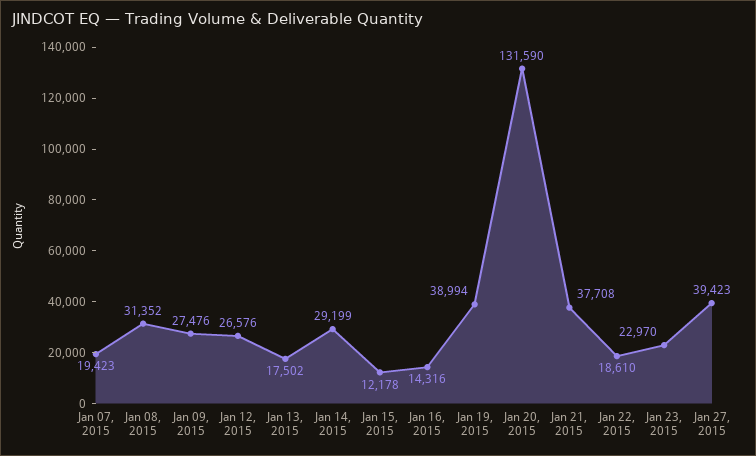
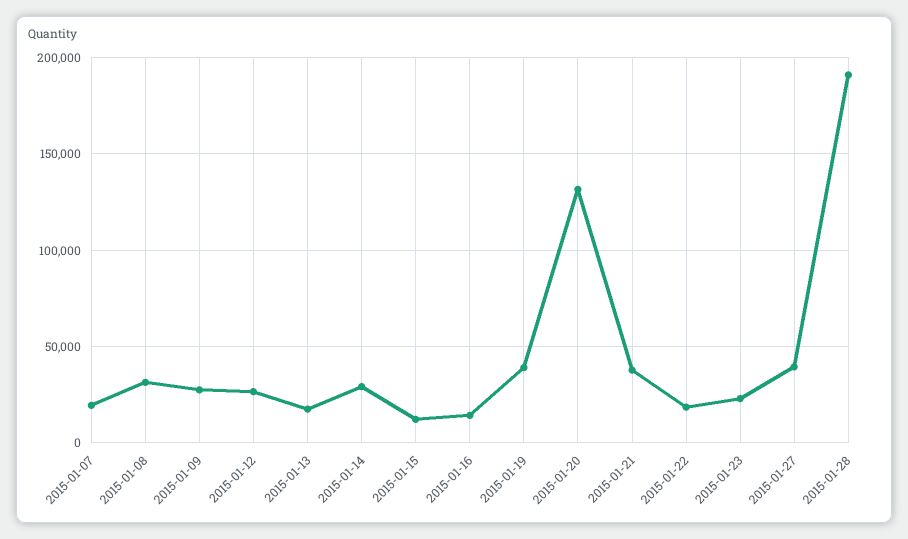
2015-01-28: none -> 190000

